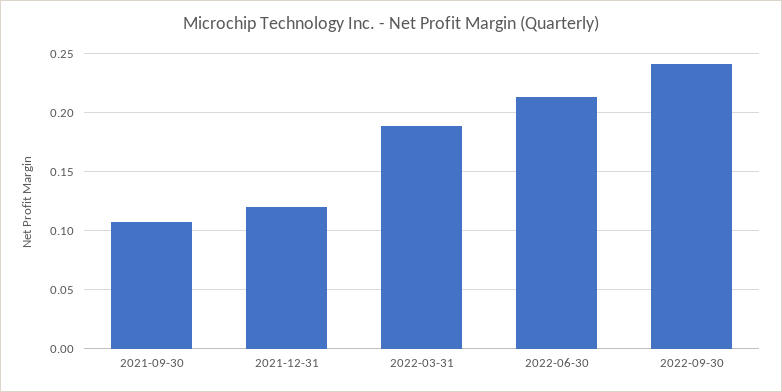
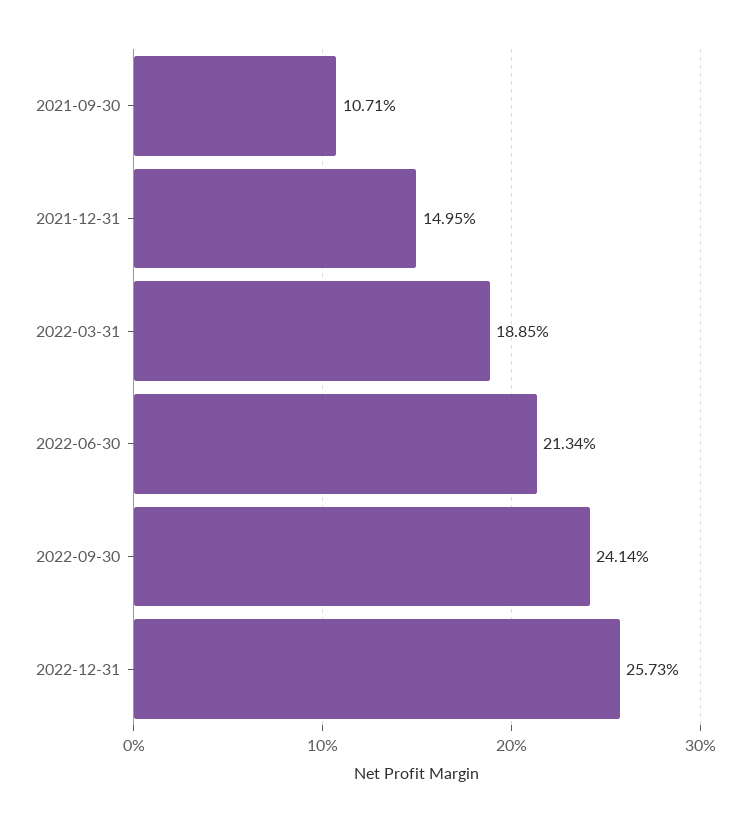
2021-12-31: 0.12 -> 0.1495
2022-12-31: none -> 0.2573

